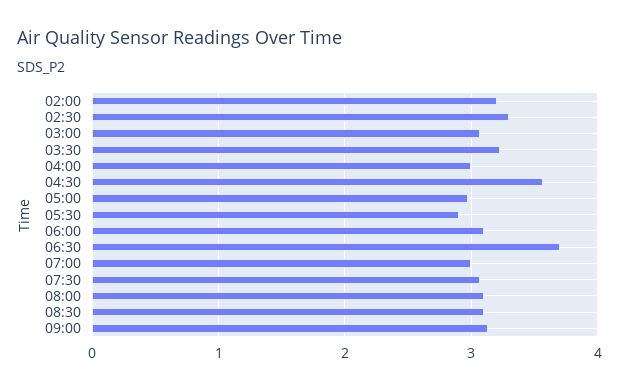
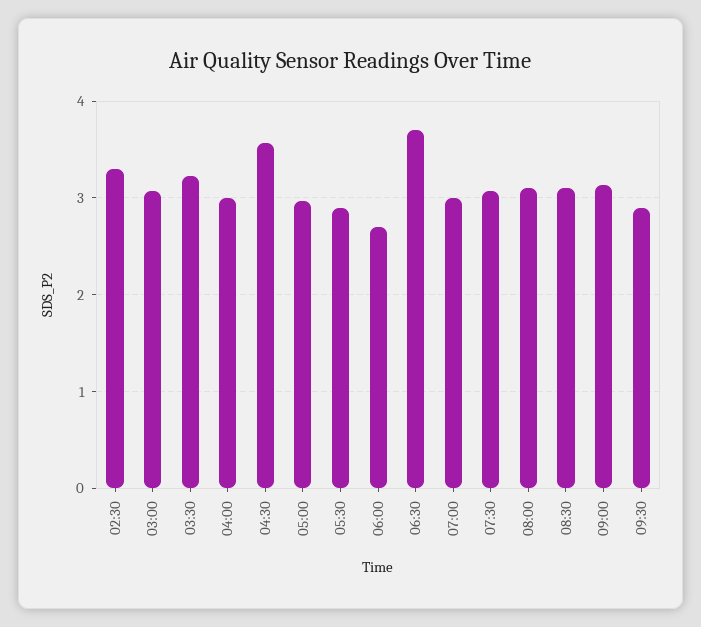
02:00: 3.2 -> none
06:00: 3.1 -> 2.7
09:30: none -> 2.9

